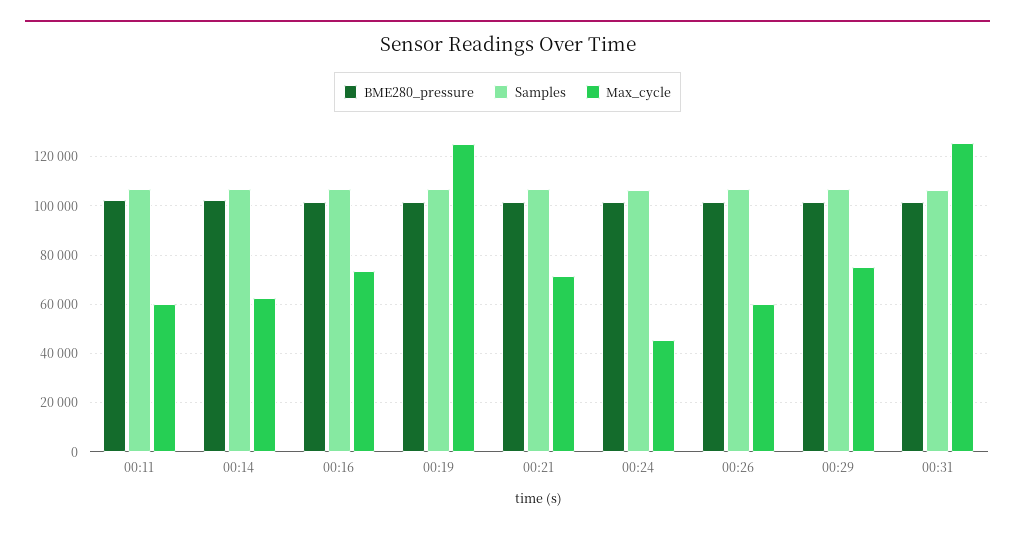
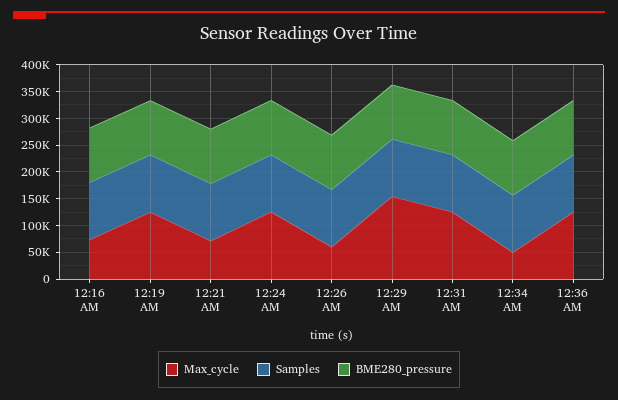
BME280_pressure, 00:11: 102500 -> none
Samples, 00:11: 107500 -> none
Max_cycle, 00:11: 60000 -> none
BME280_pressure, 00:14: 102500 -> none
Samples, 00:14: 107500 -> none
Max_cycle, 00:14: 62500 -> none
Max_cycle, 00:24: 45000 -> 125000
Max_cycle, 00:29: 75000 -> 150000
Max_cycle, 12:34 AM: none -> 50000
Samples, 12:34 AM: none -> 100000
BME280_pressure, 12:34 AM: none -> 100000
Max_cycle, 12:36 AM: none -> 125000
Samples, 12:36 AM: none -> 100000
BME280_pressure, 12:36 AM: none -> 100000

